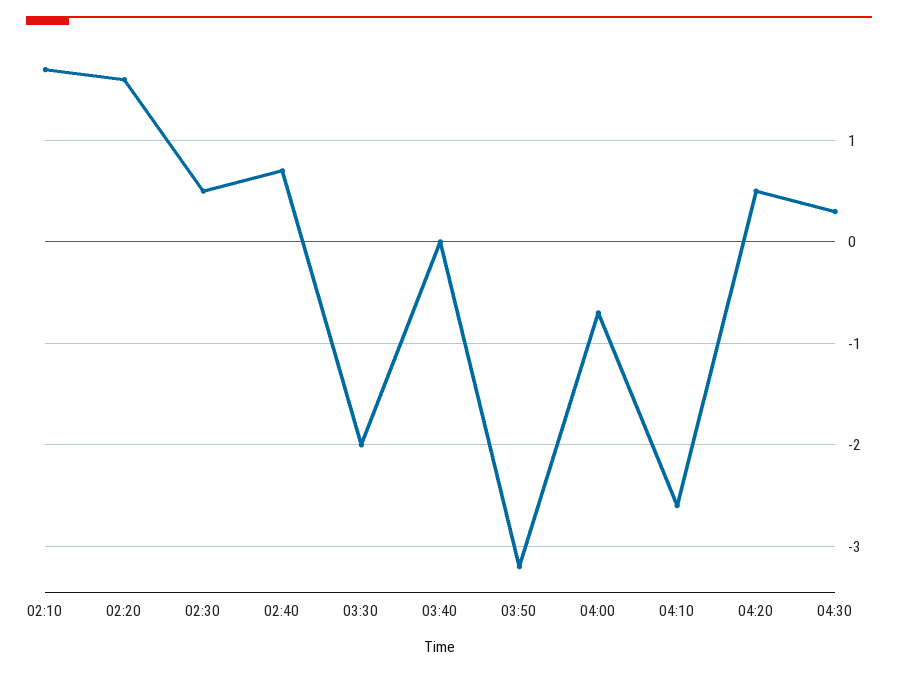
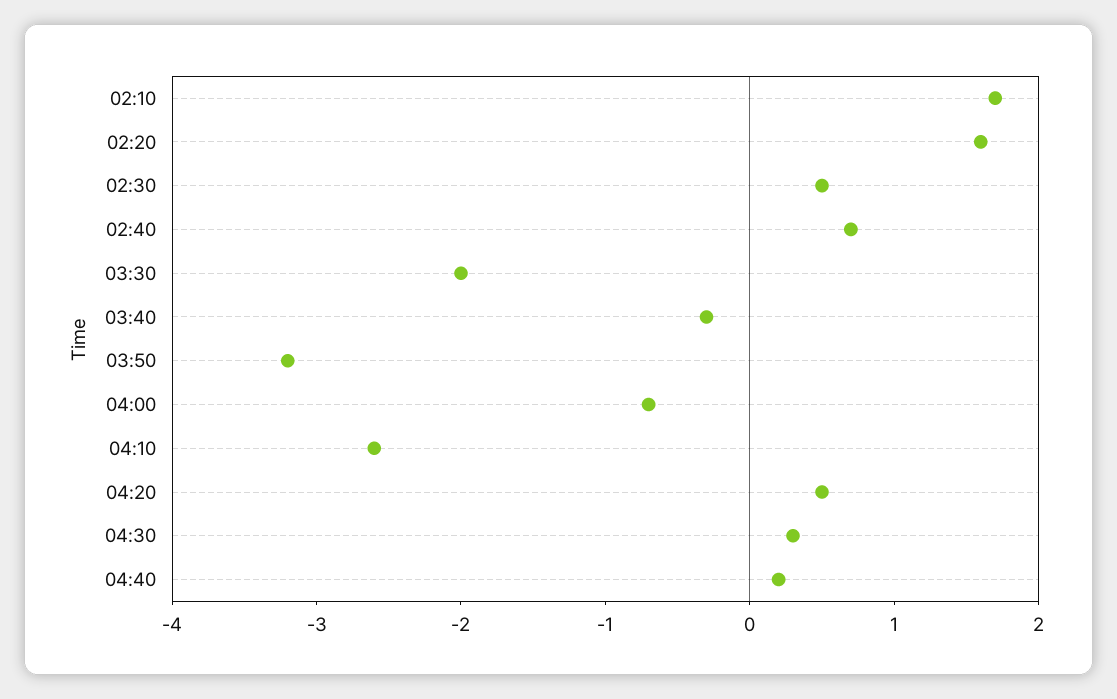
03:40: 0 -> -0.3
04:40: none -> 0.2

